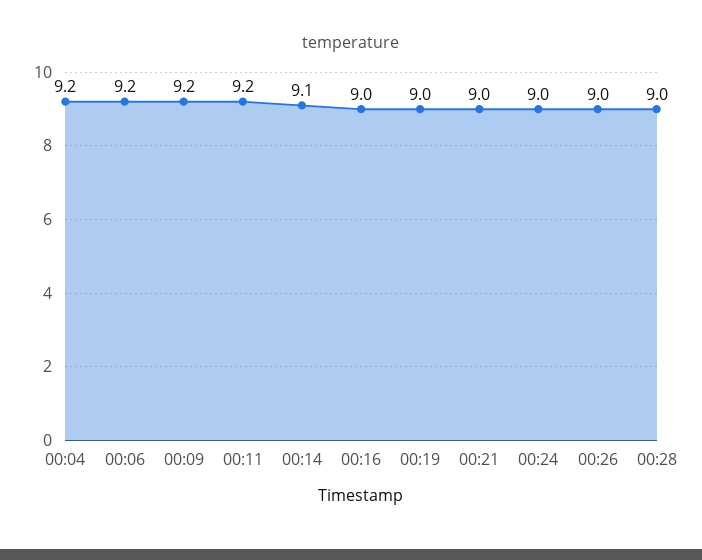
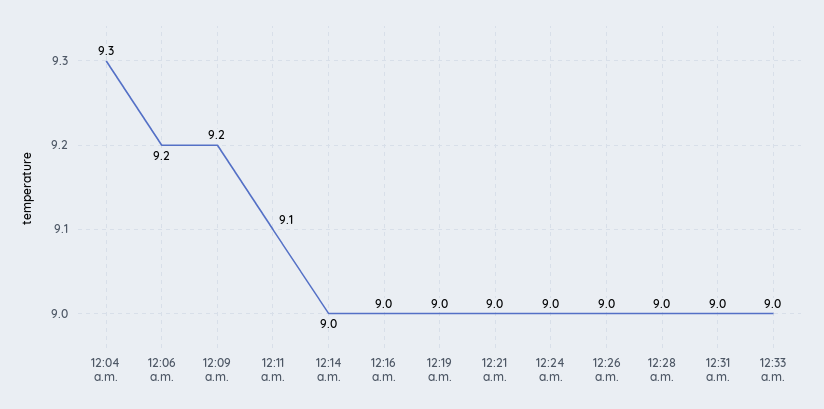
00:04: 9.2 -> 9.3
00:11: 9.2 -> 9.1
00:14: 9.1 -> 9
12:31 a.m.: none -> 9
12:33 a.m.: none -> 9

